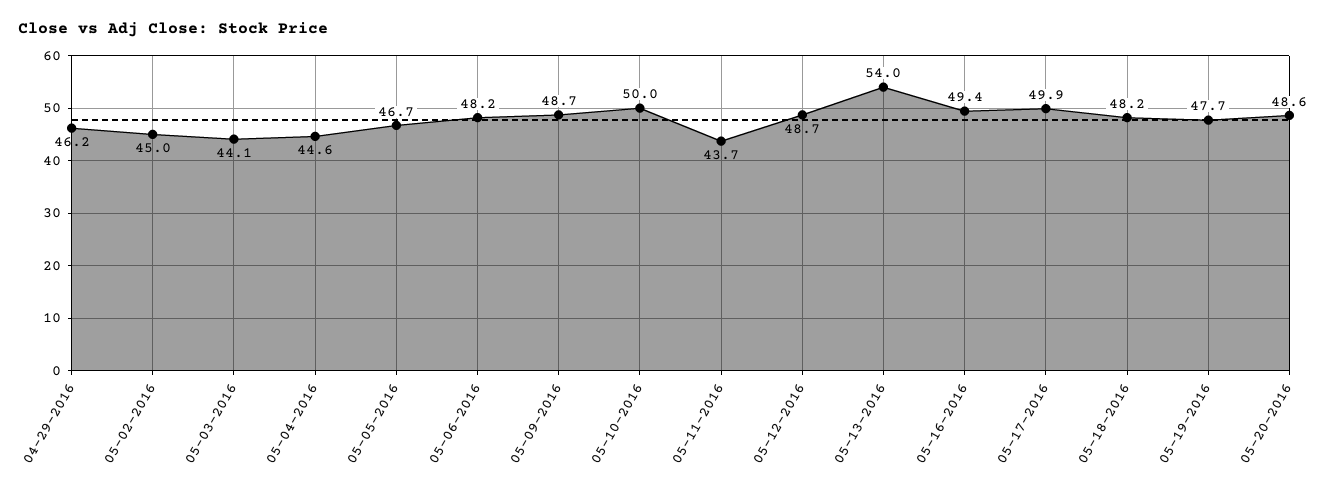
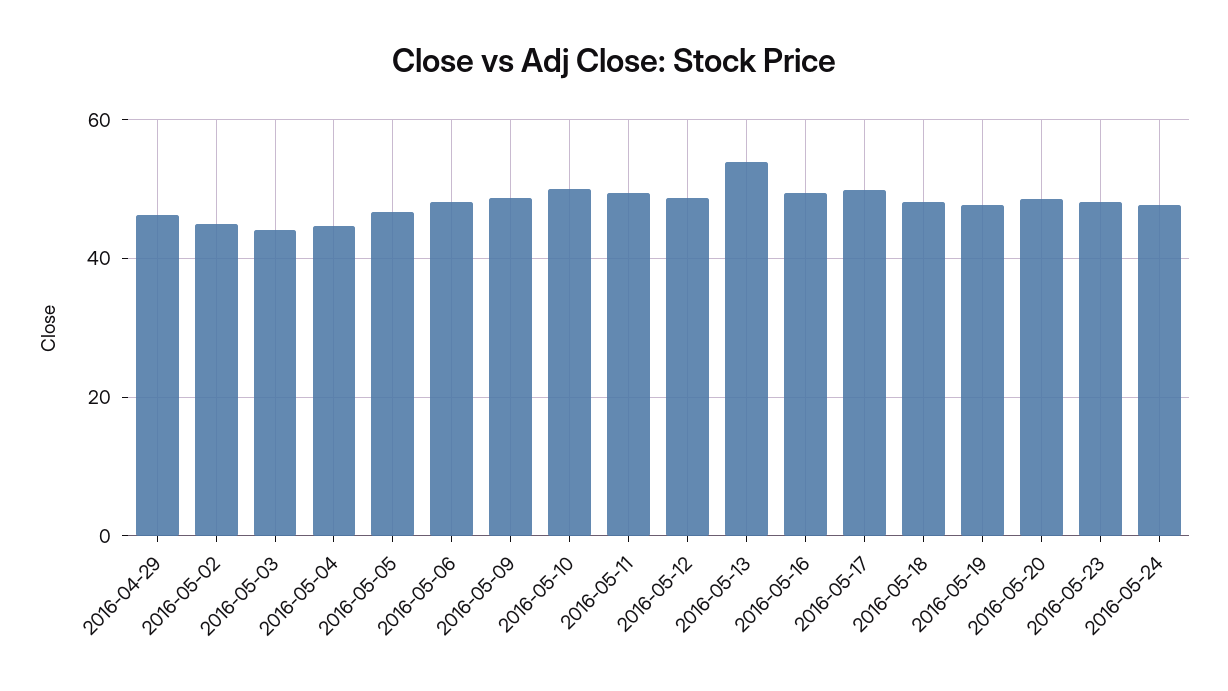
05-11-2016: 43.7 -> 50
2016-05-23: none -> 48
2016-05-24: none -> 48

